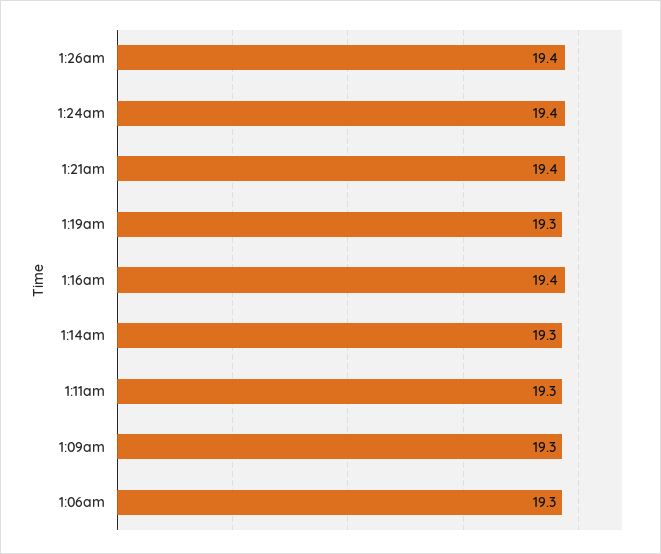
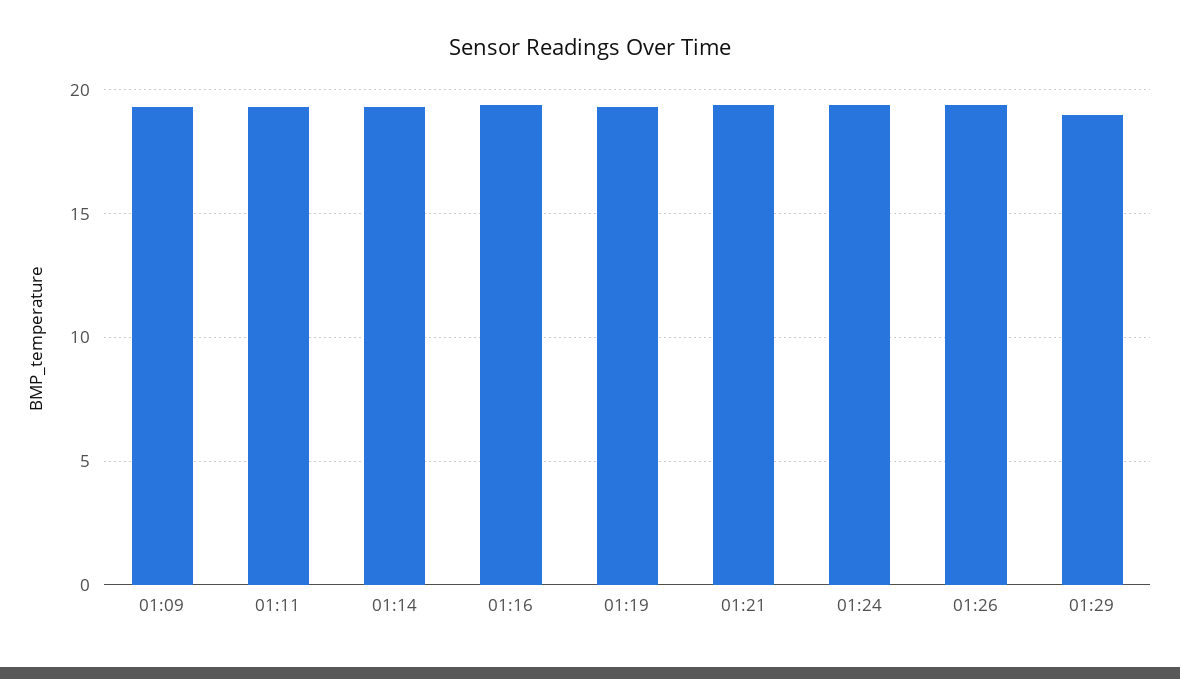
1:06am: 19.3 -> none
01:29: none -> 19

